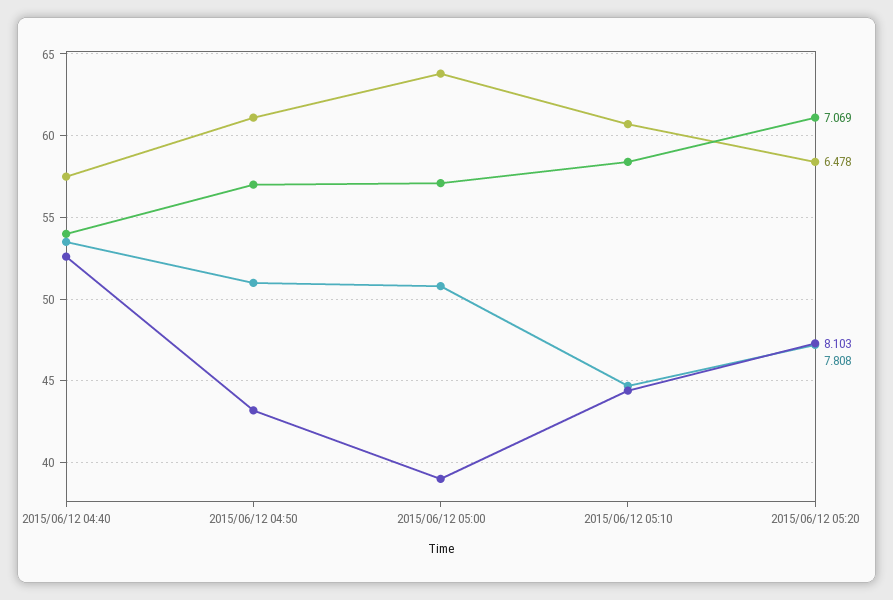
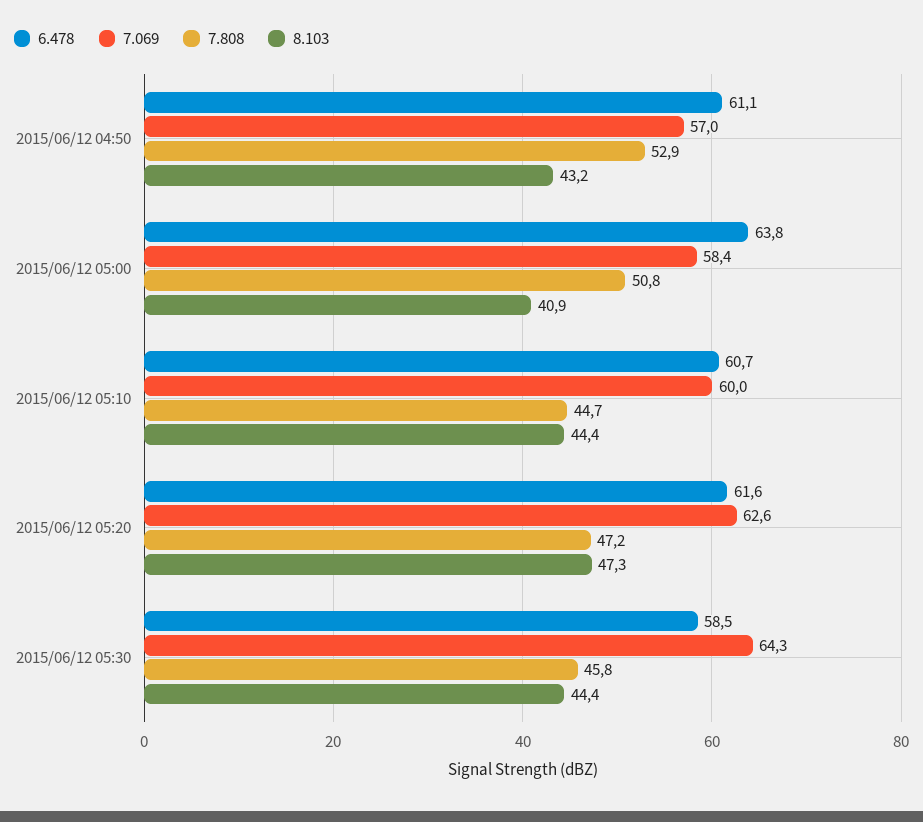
7.069, 2015/06/12 04:40: 54 -> none
6.478, 2015/06/12 04:40: 57.5 -> none
8.103, 2015/06/12 04:40: 52.5 -> none
7.808, 2015/06/12 04:40: 53.5 -> none
7.808, 2015/06/12 04:50: 51 -> 52.9
7.069, 2015/06/12 05:00: 57 -> 58.4
8.103, 2015/06/12 05:00: 39 -> 40.9
7.069, 2015/06/12 05:10: 58.5 -> 60
7.069, 2015/06/12 05:20: 61 -> 62.6
6.478, 2015/06/12 05:20: 58.5 -> 61.6
6.478, 2015/06/12 05:30: none -> 58.5
7.069, 2015/06/12 05:30: none -> 64.3
7.808, 2015/06/12 05:30: none -> 45.8
8.103, 2015/06/12 05:30: none -> 44.4

